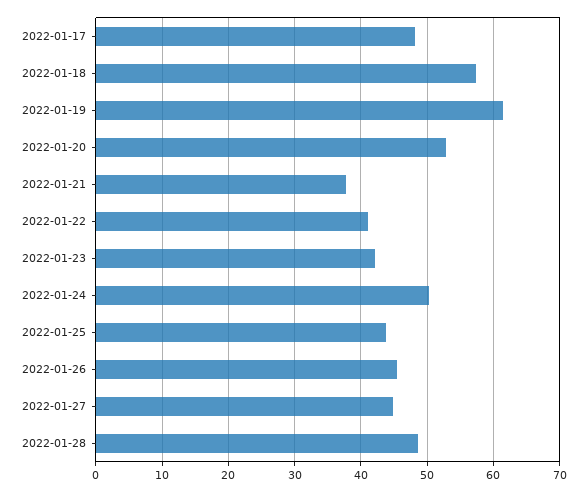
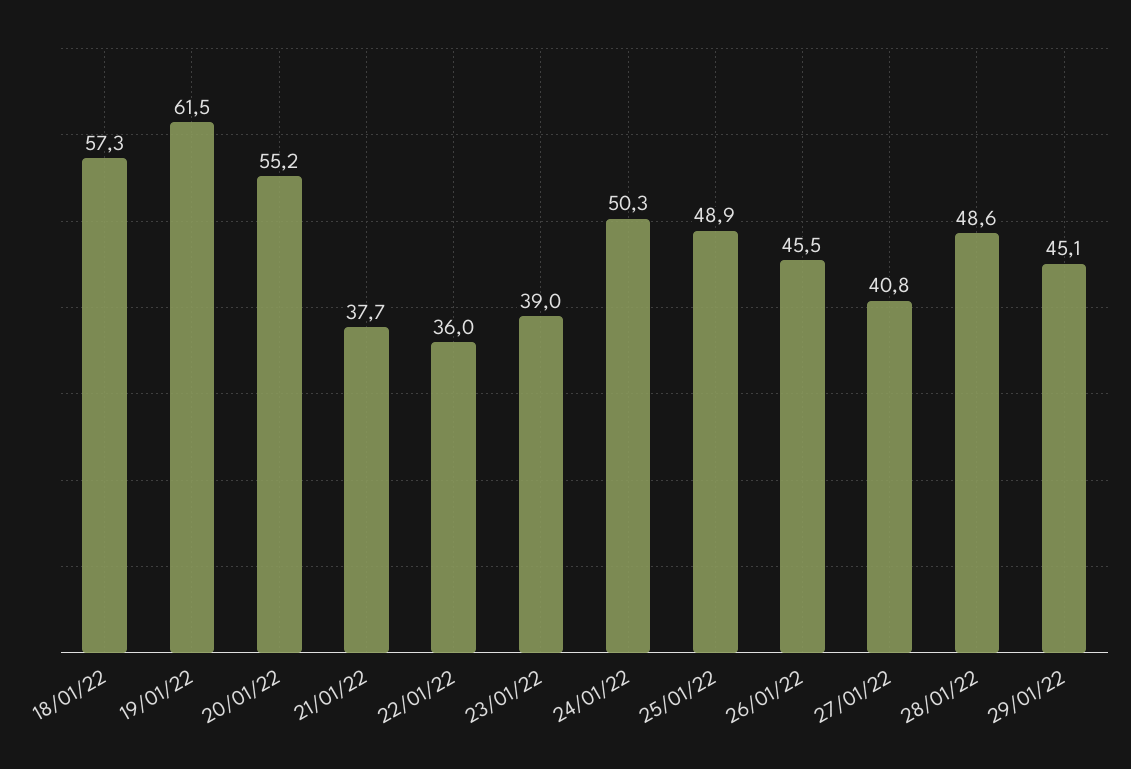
2022-01-17: 48 -> none
2022-01-20: 53 -> 55.2
2022-01-22: 41 -> 36
2022-01-23: 42 -> 39
2022-01-25: 44 -> 48.9
2022-01-27: 45 -> 40.8
29/01/22: none -> 45.1

